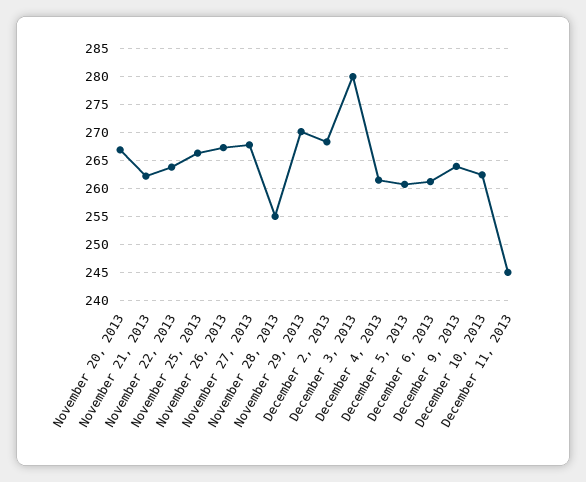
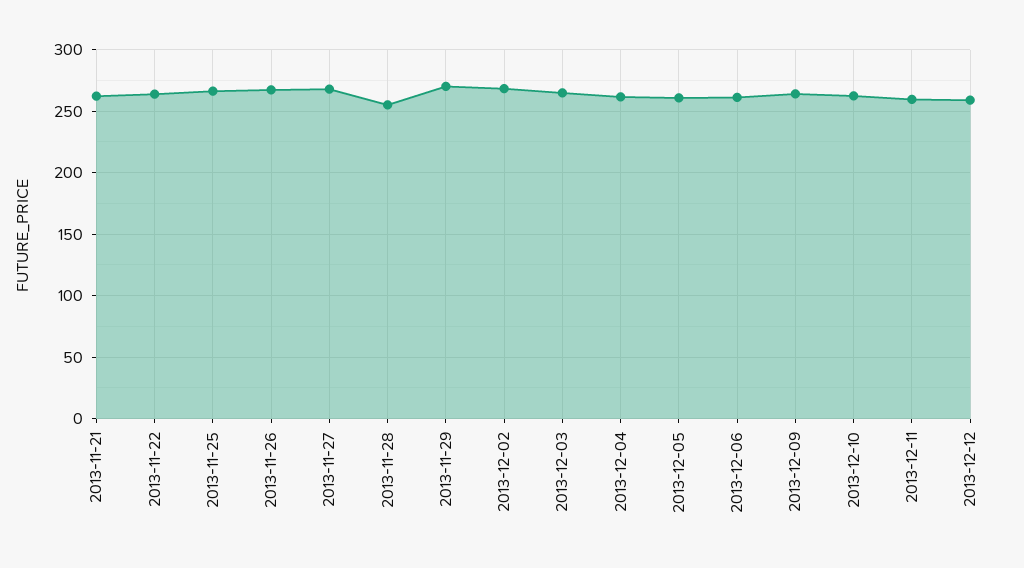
November 20, 2013: 267.5 -> none
December 3, 2013: 280 -> 265
December 11, 2013: 245 -> 260
2013-12-12: none -> 260

